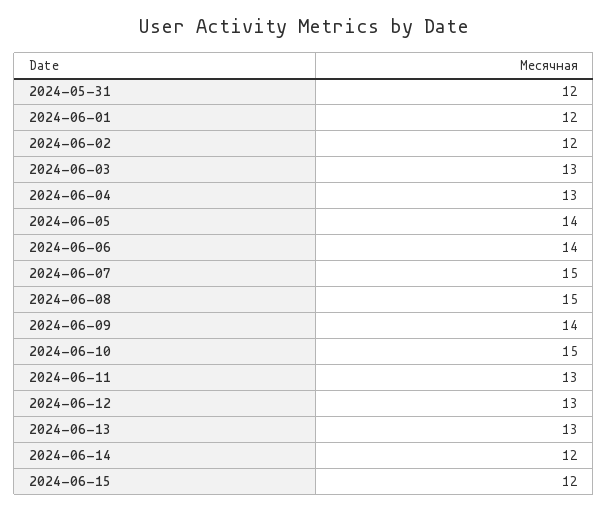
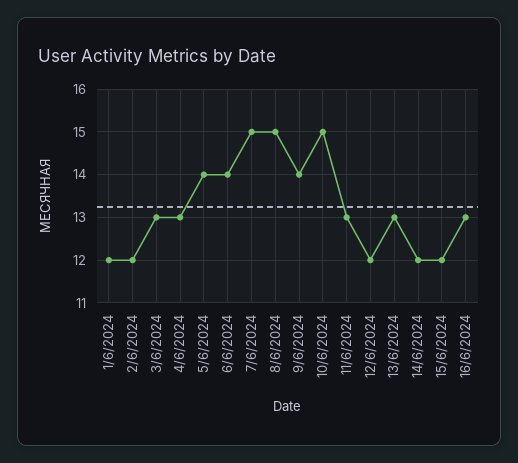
2024-05-31: 12 -> none
2024-06-12: 13 -> 12
16/6/2024: none -> 13

